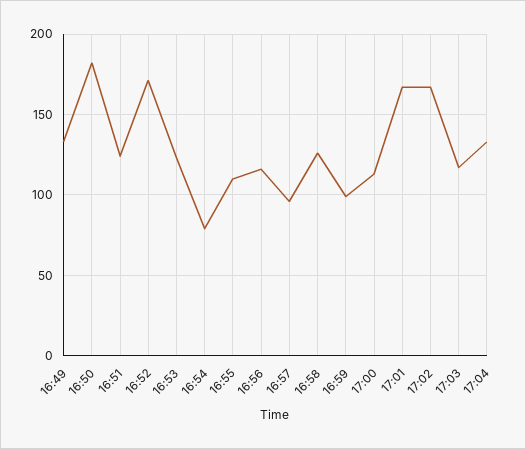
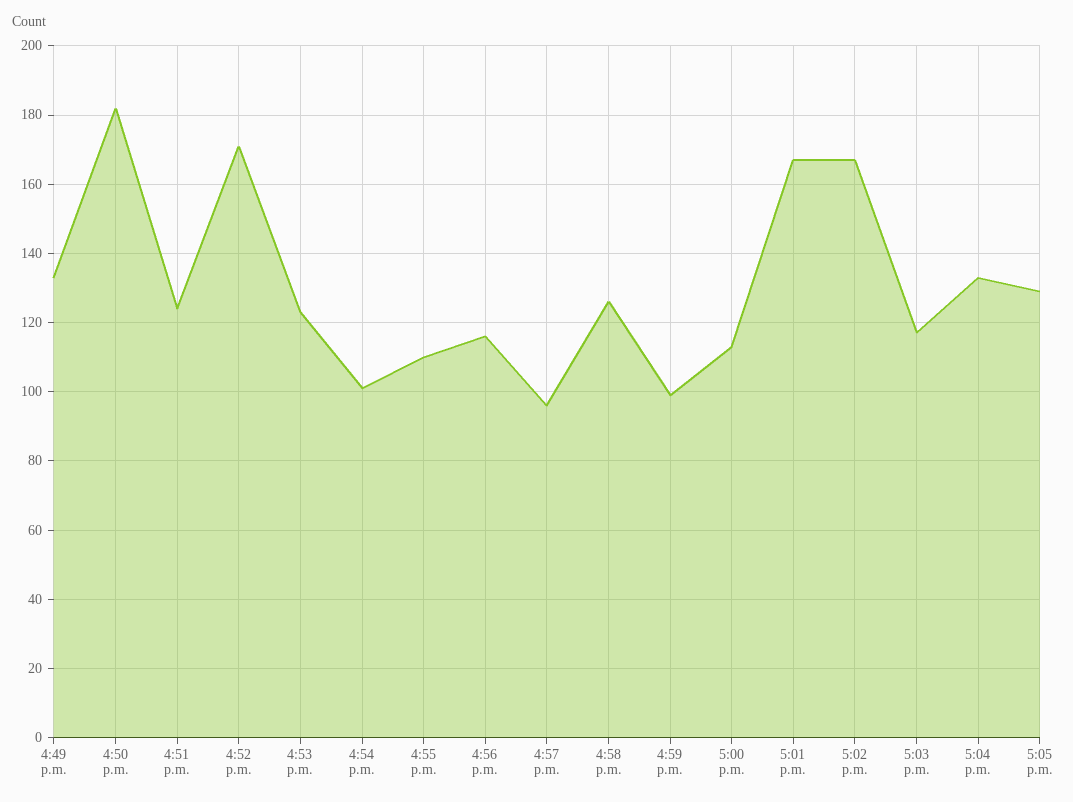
16:54: 80 -> 100
5:05 p.m.: none -> 130

